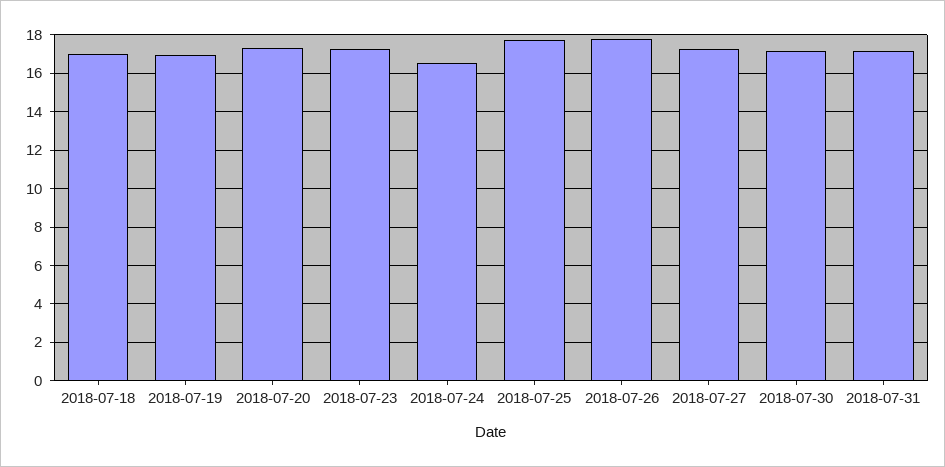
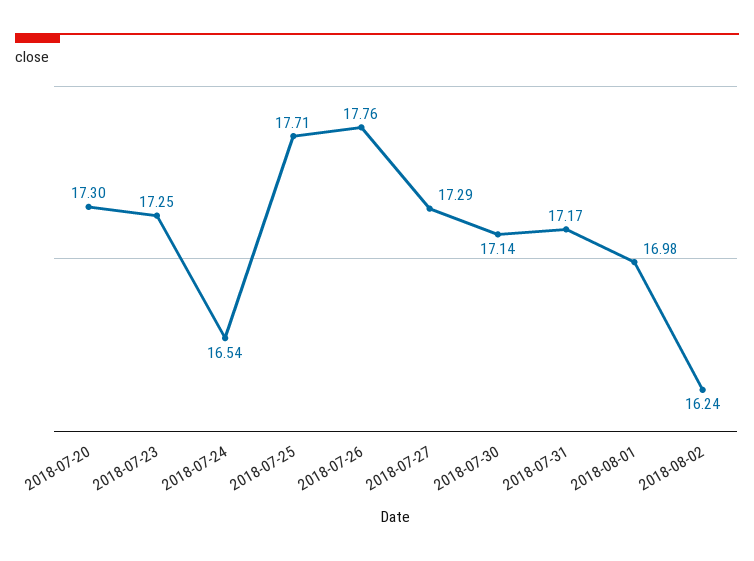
2018-07-18: 17 -> none
2018-07-19: 17 -> none
2018-08-01: none -> 16.98
2018-08-02: none -> 16.24

